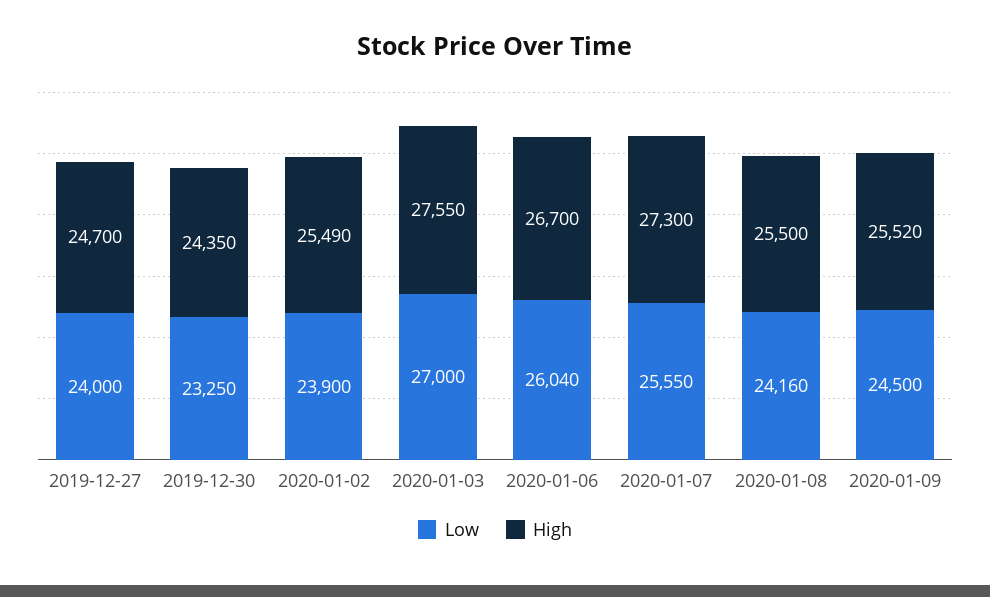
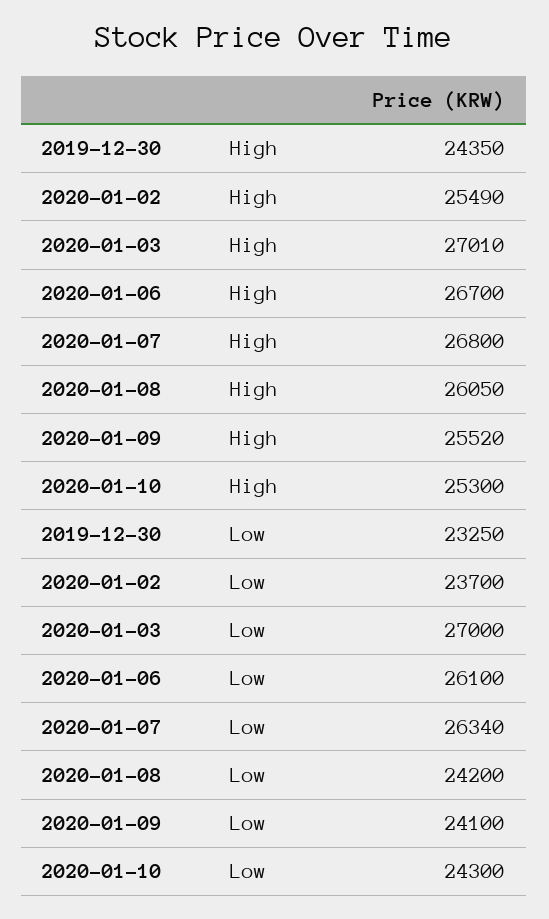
Low, 2019-12-27: 24000 -> none
High, 2019-12-27: 24700 -> none
Low, 2020-01-02: 23900 -> 23700
High, 2020-01-03: 27550 -> 27010
Low, 2020-01-06: 26040 -> 26100
Low, 2020-01-07: 25550 -> 26340
High, 2020-01-07: 27300 -> 26800
Low, 2020-01-08: 24160 -> 24200
High, 2020-01-08: 25500 -> 26050
Low, 2020-01-09: 24500 -> 24100
High, 2020-01-10: none -> 25300
Low, 2020-01-10: none -> 24300

